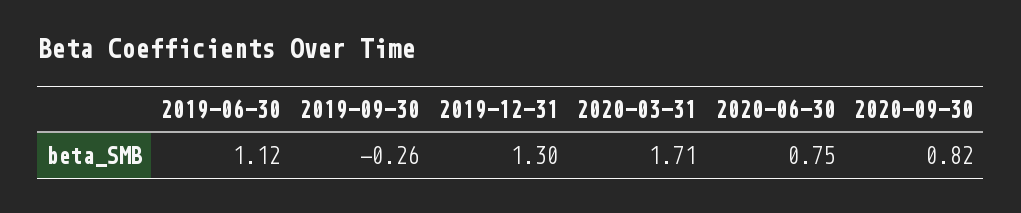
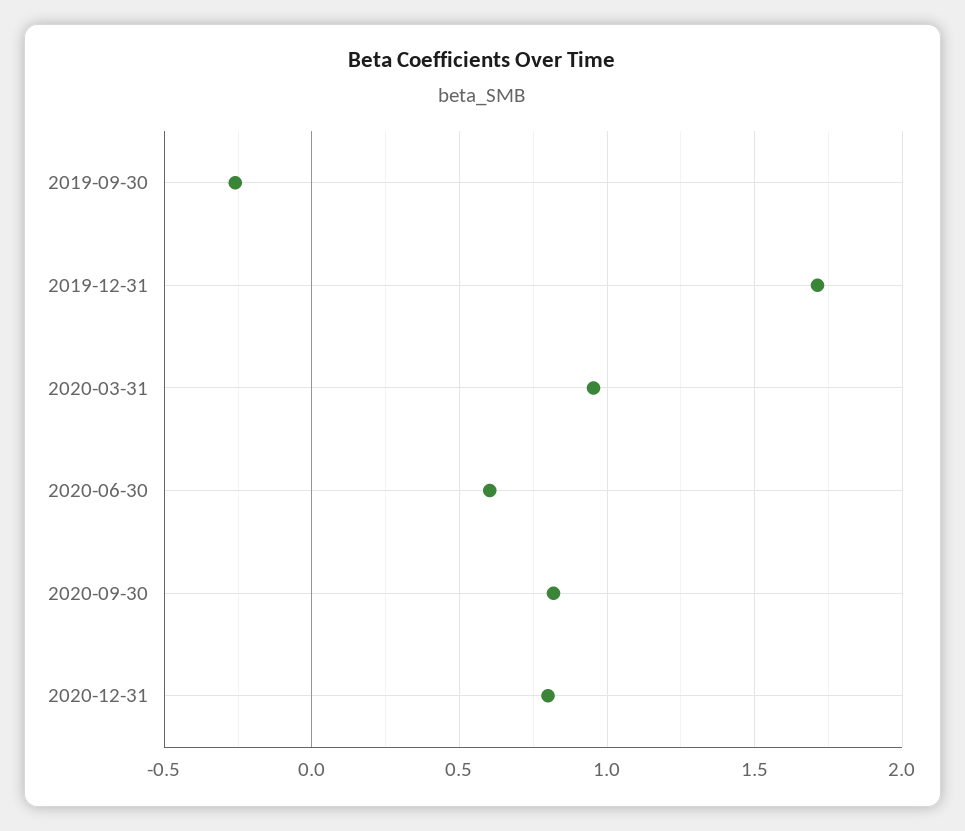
2019-06-30: 1.12 -> none
2019-12-31: 1.3 -> 1.7
2020-03-31: 1.71 -> 0.95
2020-06-30: 0.75 -> 0.6
2020-12-31: none -> 0.8

